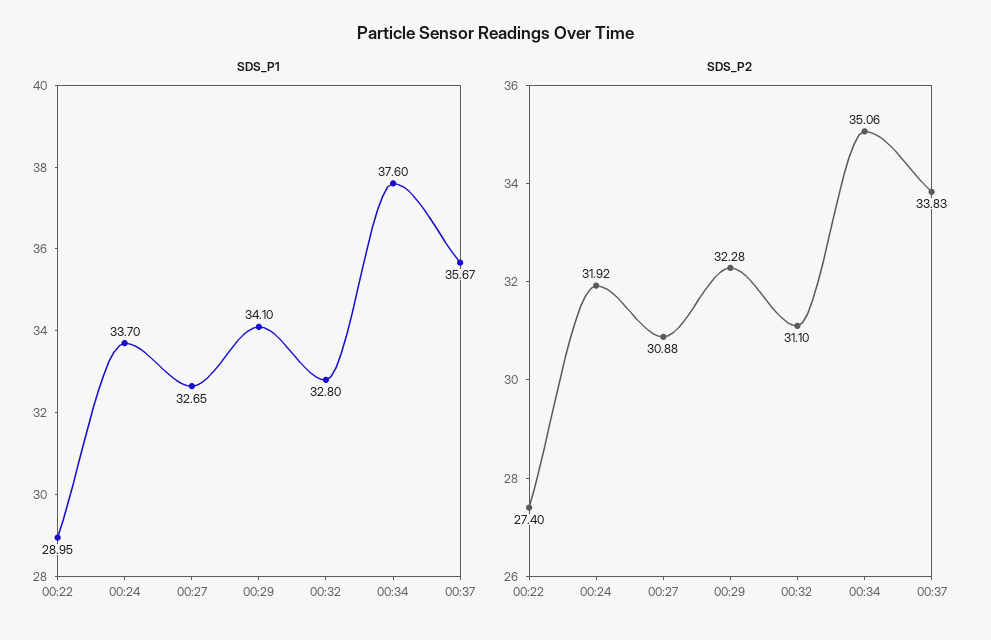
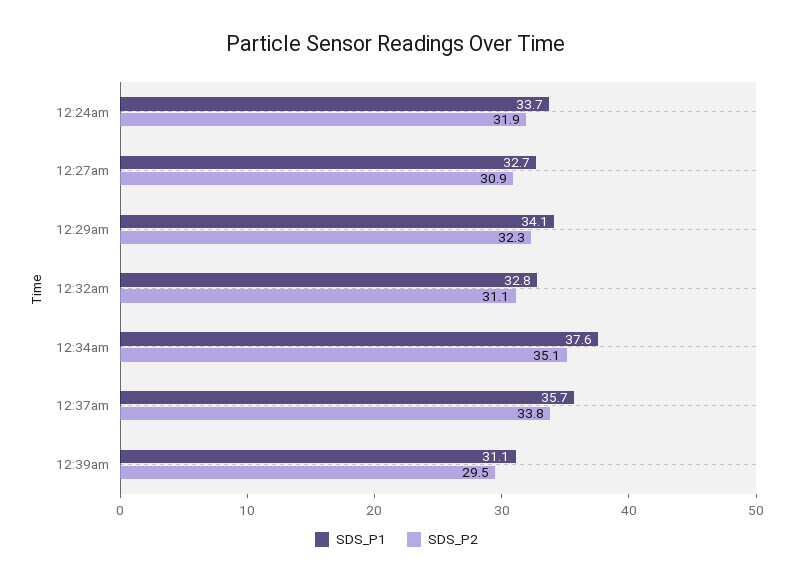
SDS_P1, 00:22: 28.95 -> none
SDS_P2, 00:22: 27.4 -> none
SDS_P1, 12:39am: none -> 31.1
SDS_P2, 12:39am: none -> 29.5

